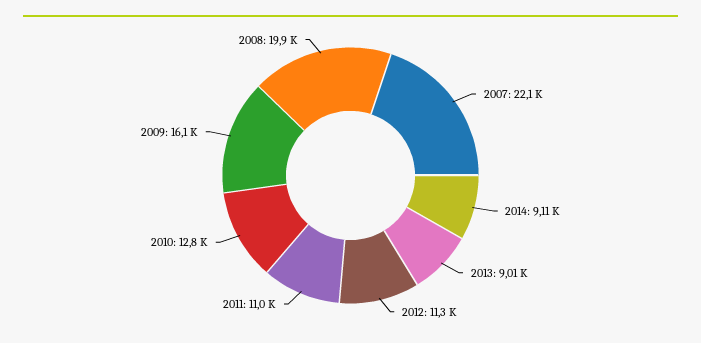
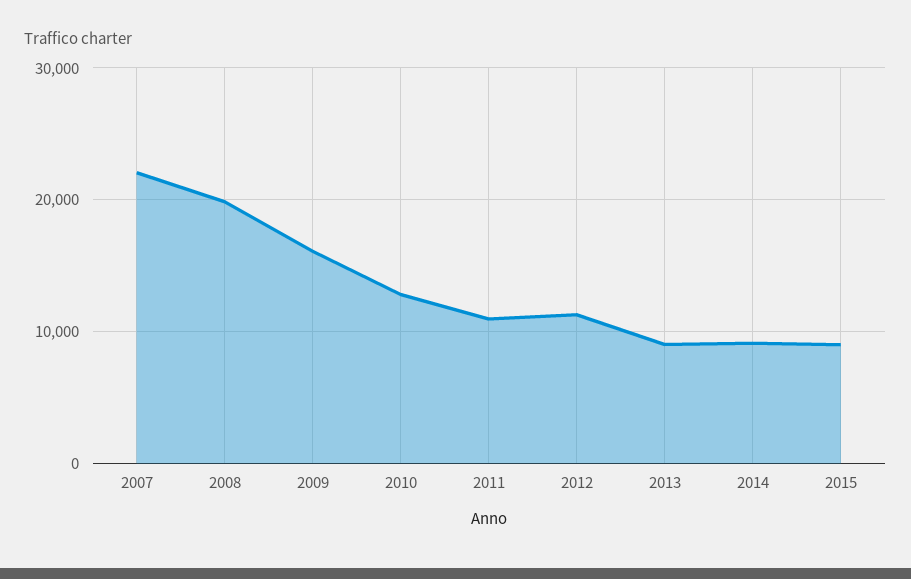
2015: none -> 9000

